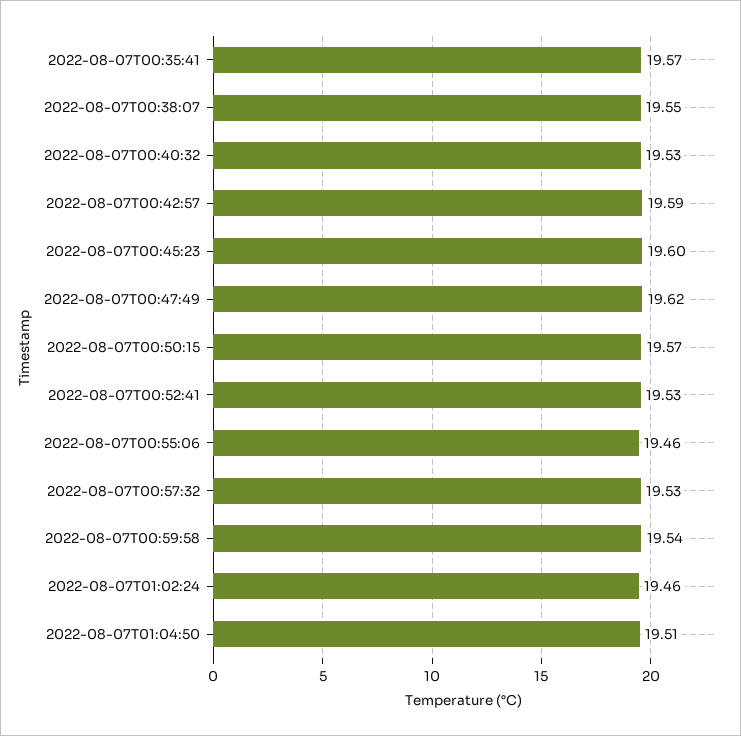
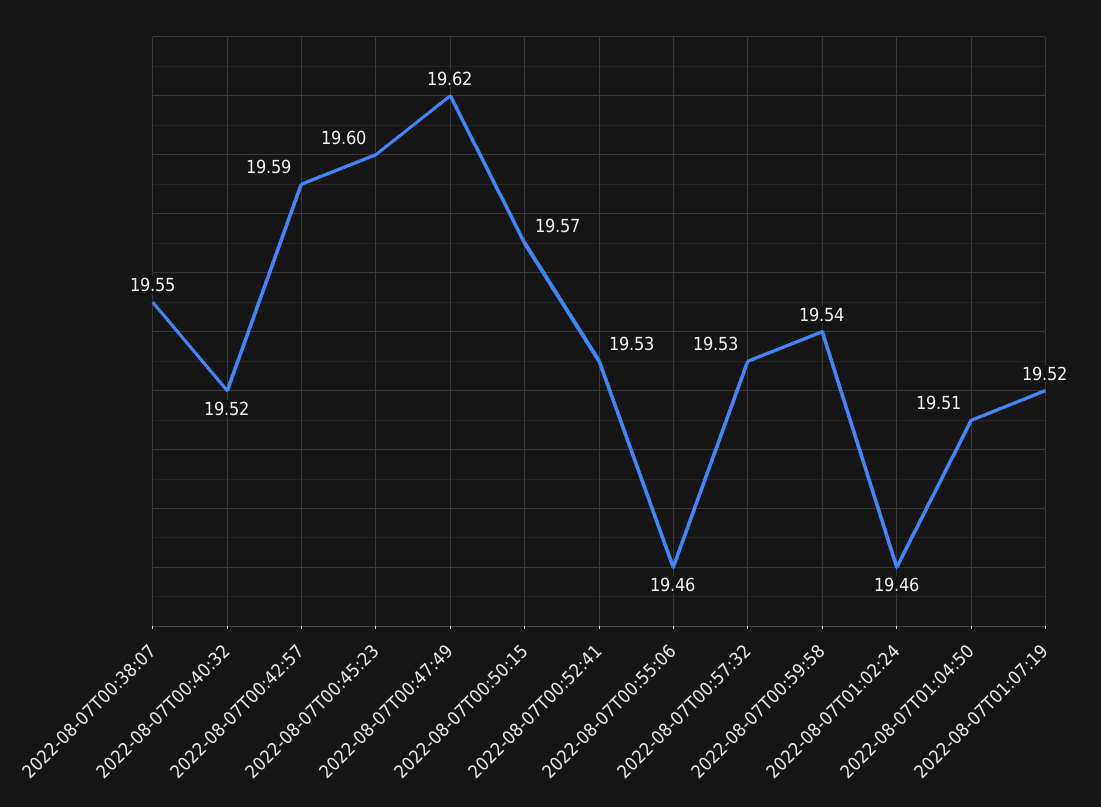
2022-08-07T00:35:41: 19.57 -> none
2022-08-07T00:40:32: 19.53 -> 19.52
2022-08-07T01:07:19: none -> 19.52

